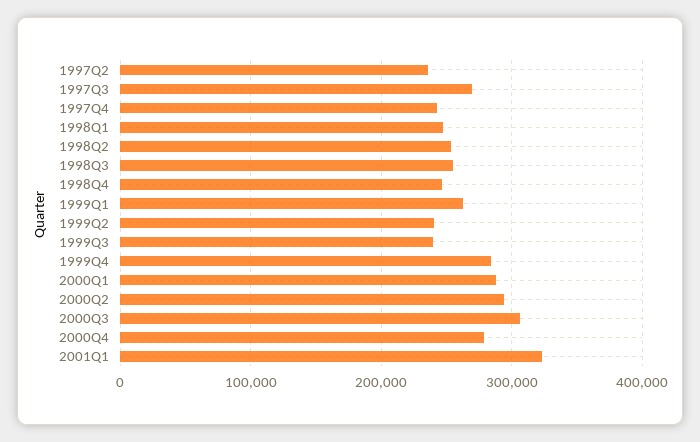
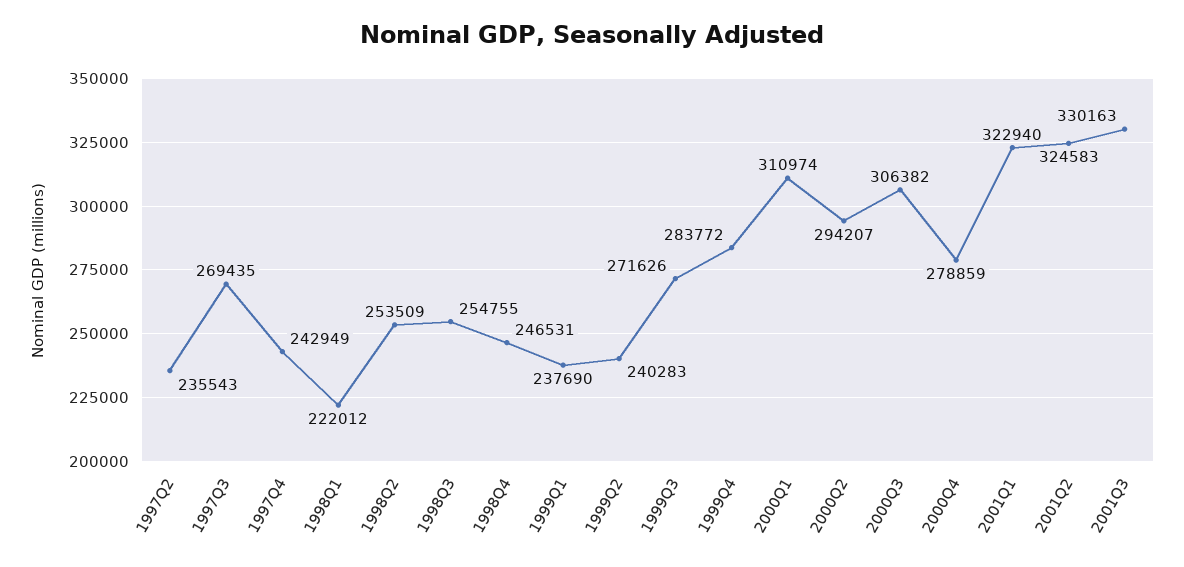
1998Q1: 250000 -> 222012
1999Q1: 260000 -> 237690
1999Q3: 240000 -> 271626
2000Q1: 290000 -> 310974
2001Q2: none -> 324583
2001Q3: none -> 330163

